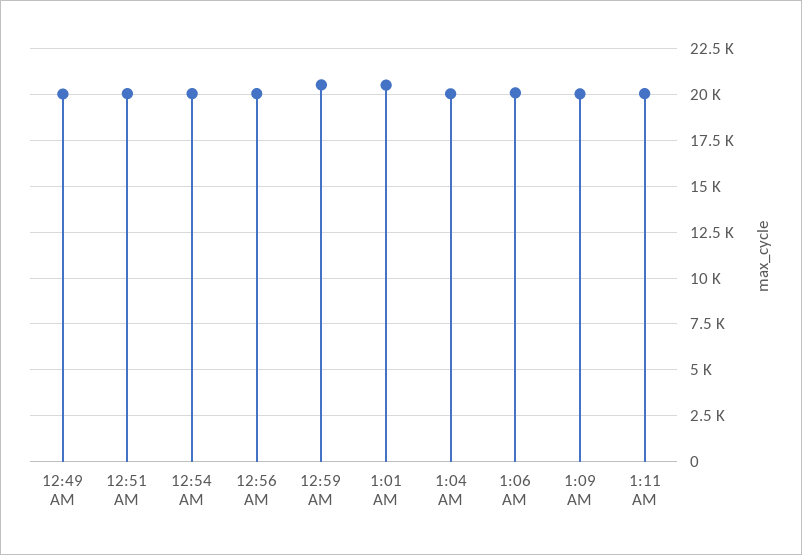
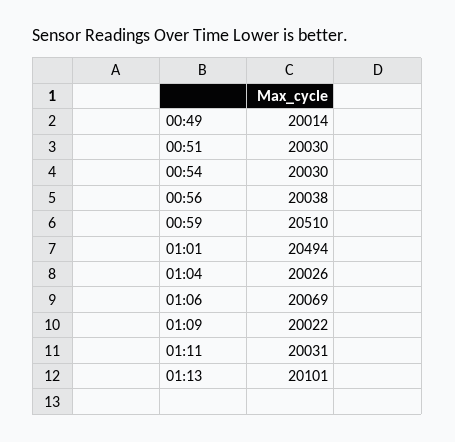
01:13: none -> 20101

